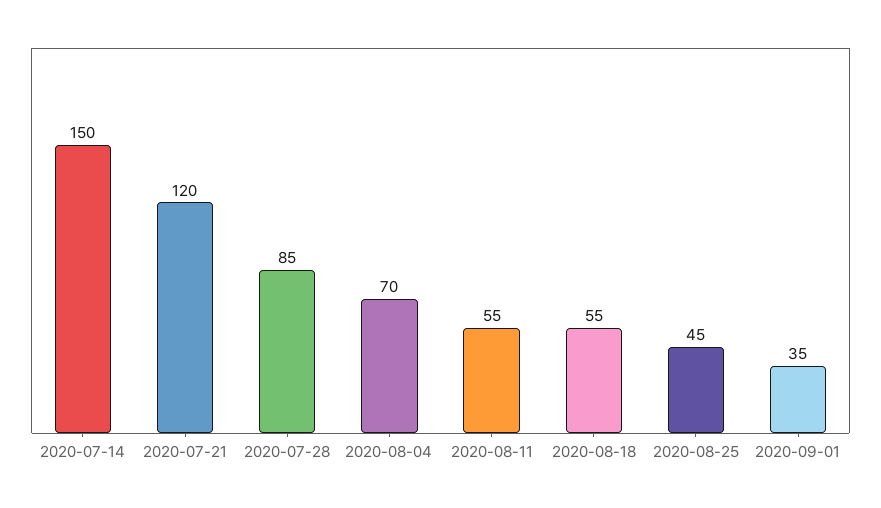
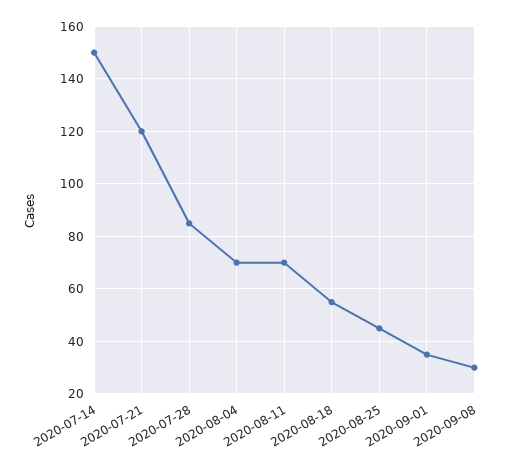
2020-08-11: 55 -> 70
2020-09-08: none -> 30

